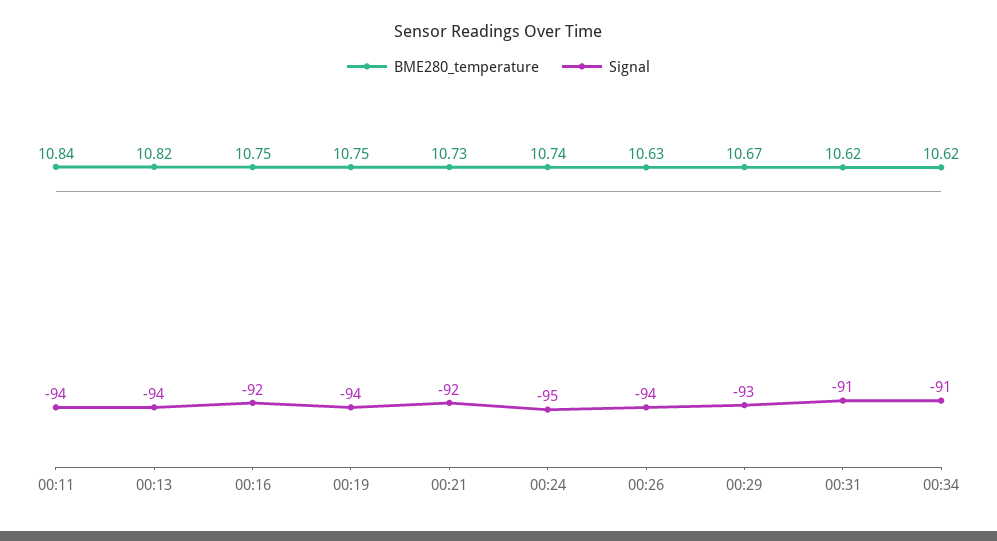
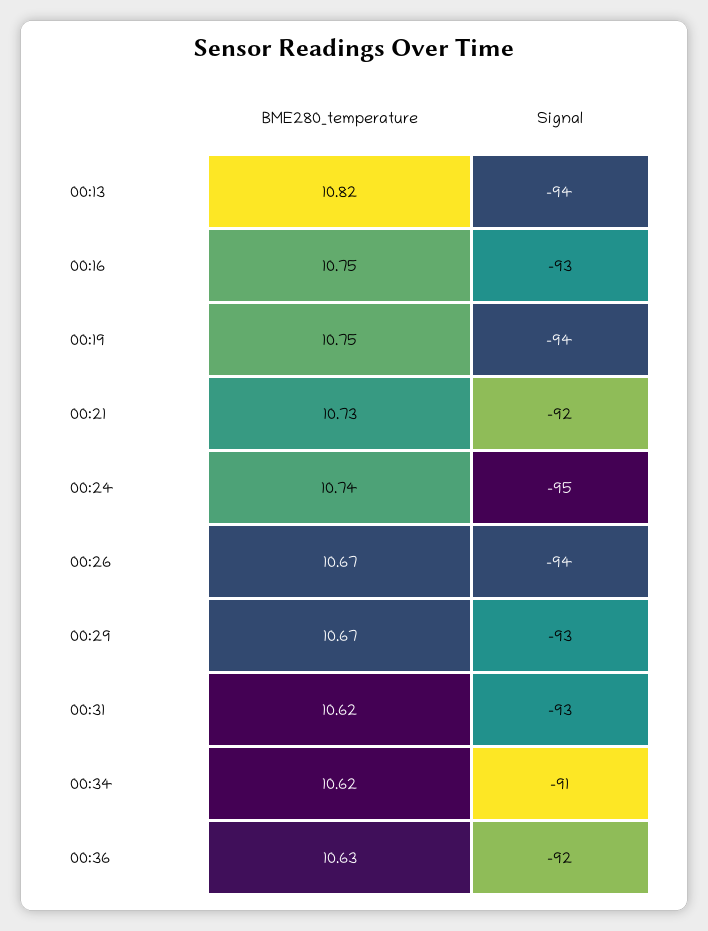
BME280_temperature, 00:11: 10.84 -> none
Signal, 00:11: -94 -> none
Signal, 00:16: -92 -> -93
BME280_temperature, 00:26: 10.63 -> 10.67
Signal, 00:31: -91 -> -93
BME280_temperature, 00:36: none -> 10.63
Signal, 00:36: none -> -92

